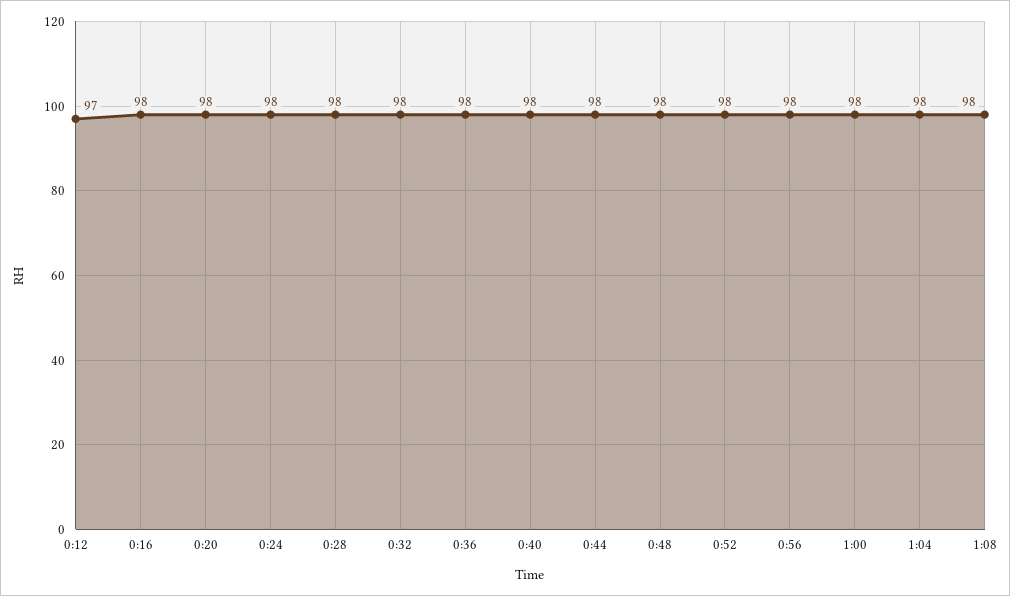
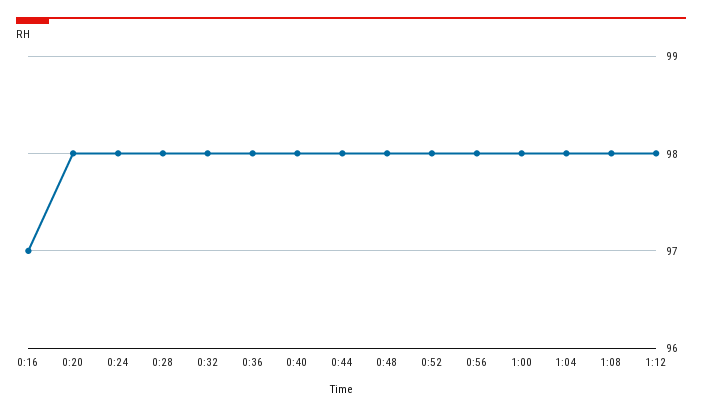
0:12: 97 -> none
0:16: 98 -> 97
1:12: none -> 98

